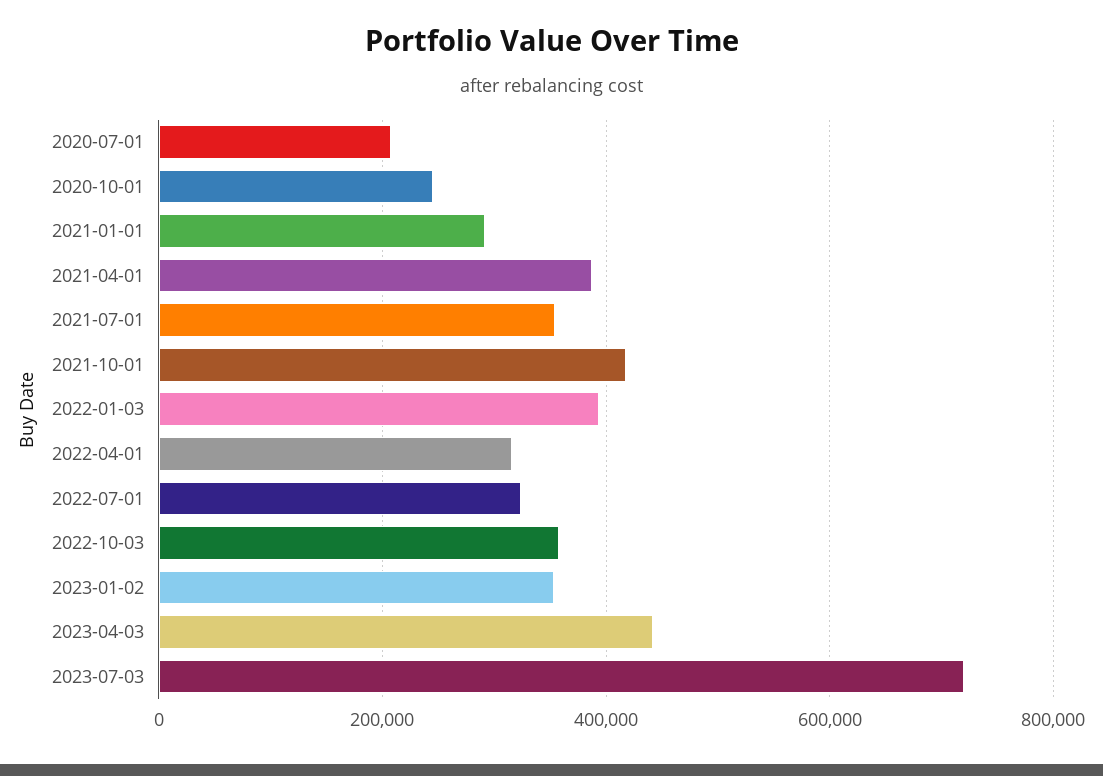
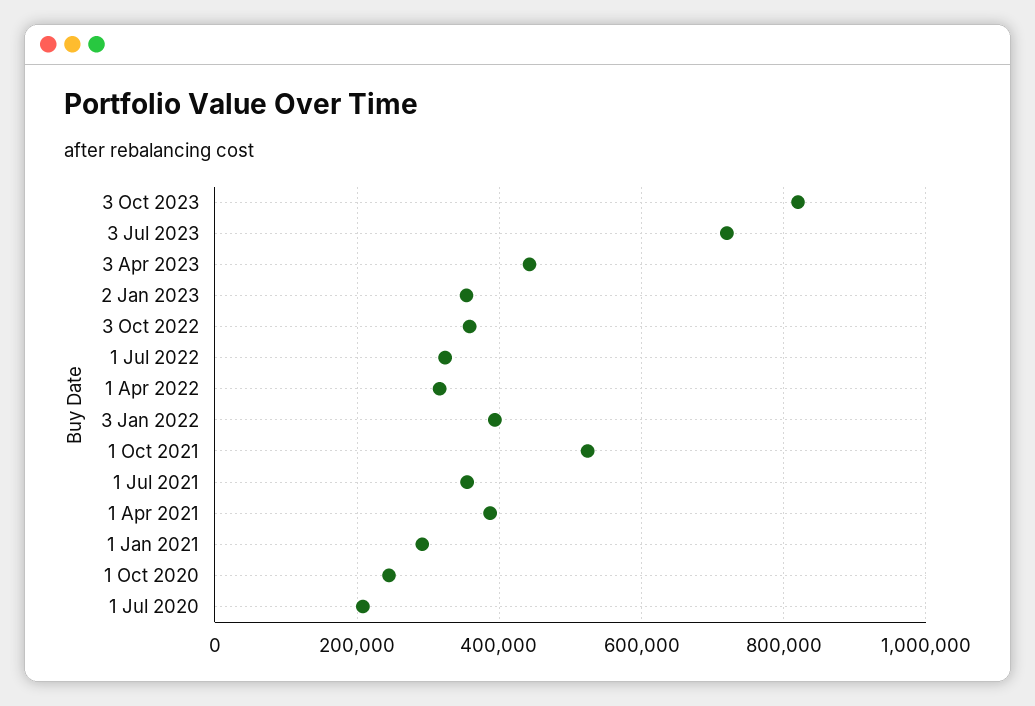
2021-10-01: 420000 -> 520000
3 Oct 2023: none -> 820000

